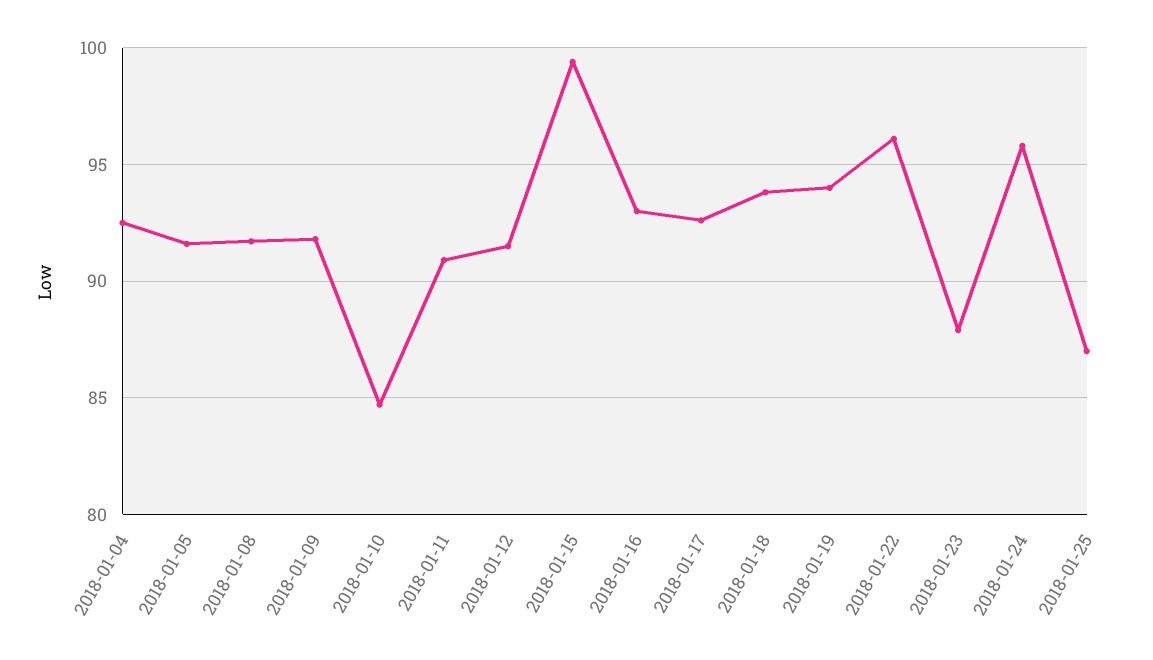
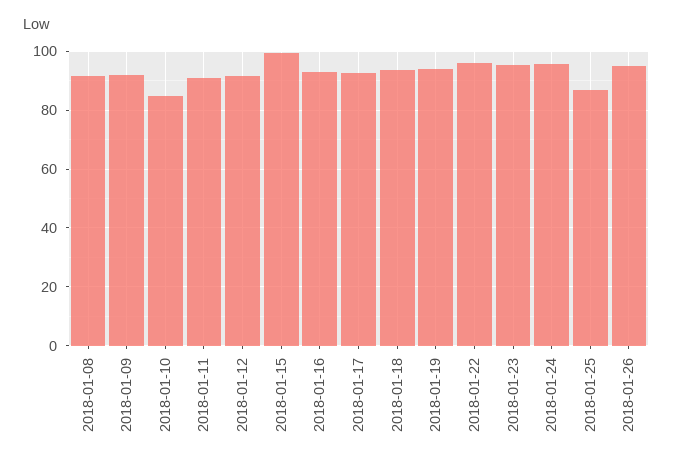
2018-01-04: 92.5 -> none
2018-01-05: 91.5 -> none
2018-01-23: 88 -> 95
2018-01-26: none -> 95

